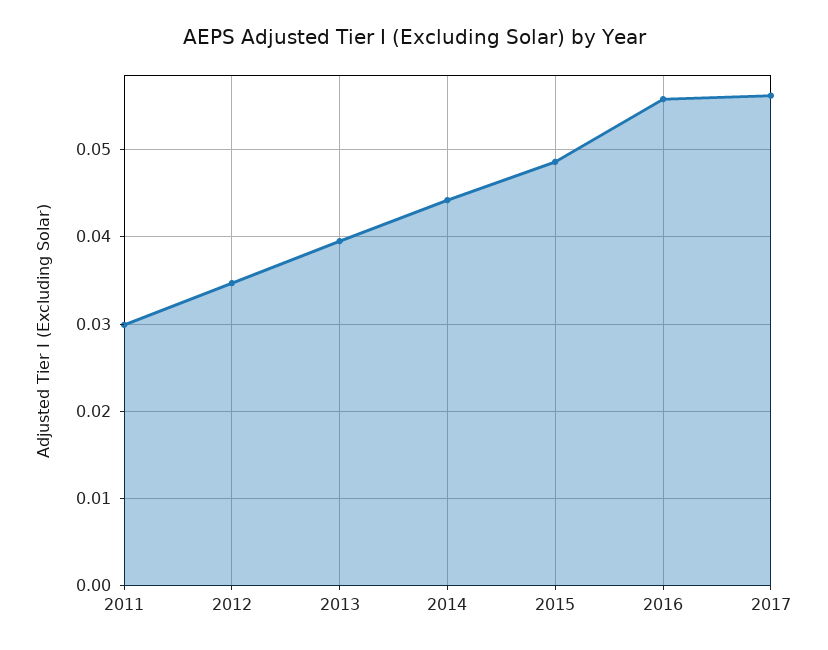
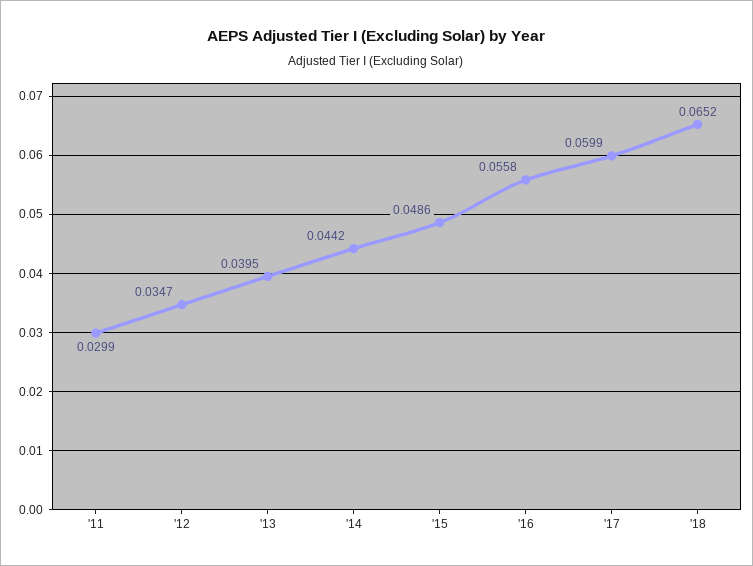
2017: 0.056 -> 0.0599
'18: none -> 0.0652

